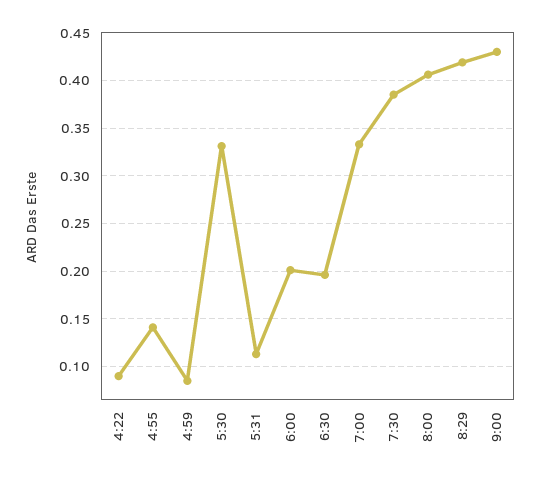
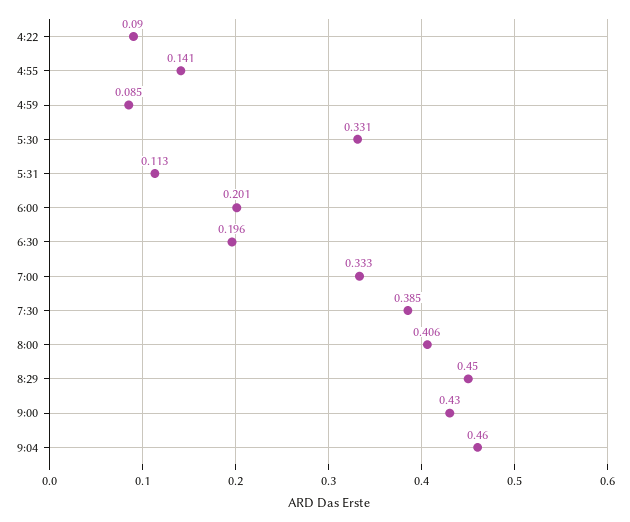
8:29: 0.42 -> 0.45
9:04: none -> 0.46

